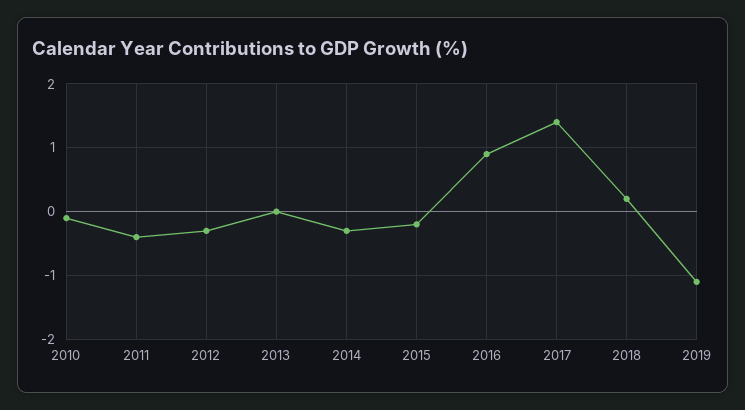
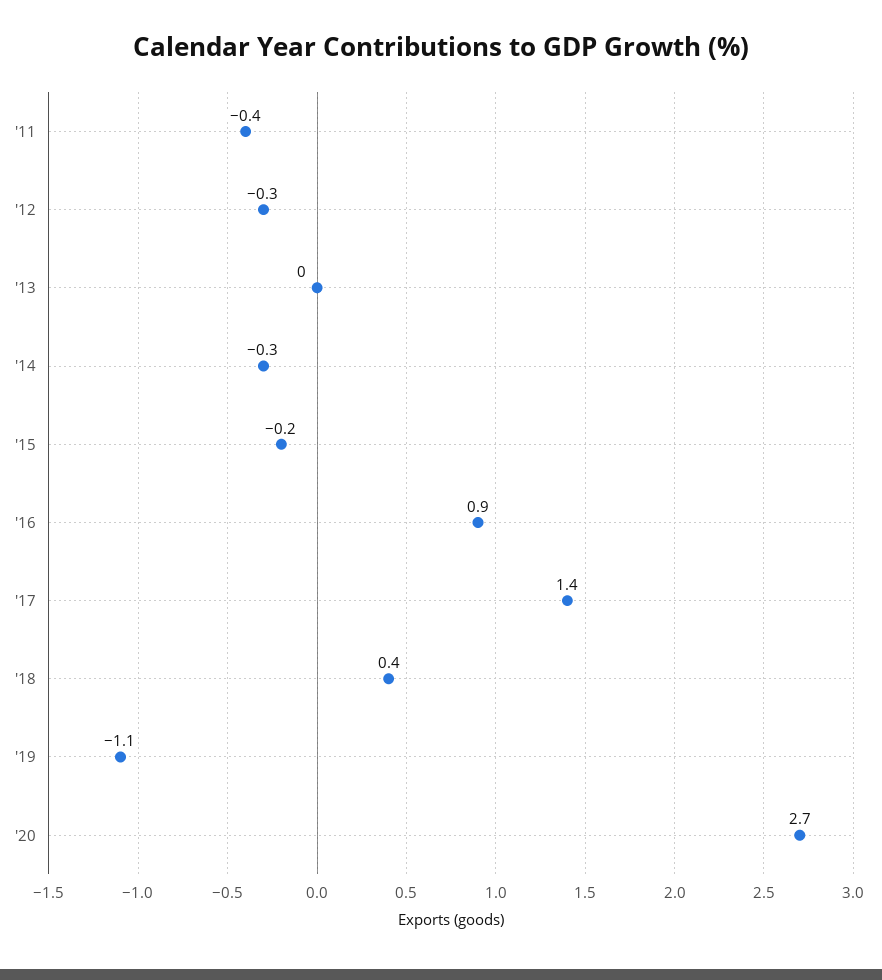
2010: -0.1 -> none
2018: 0.2 -> 0.4
'20: none -> 2.7

